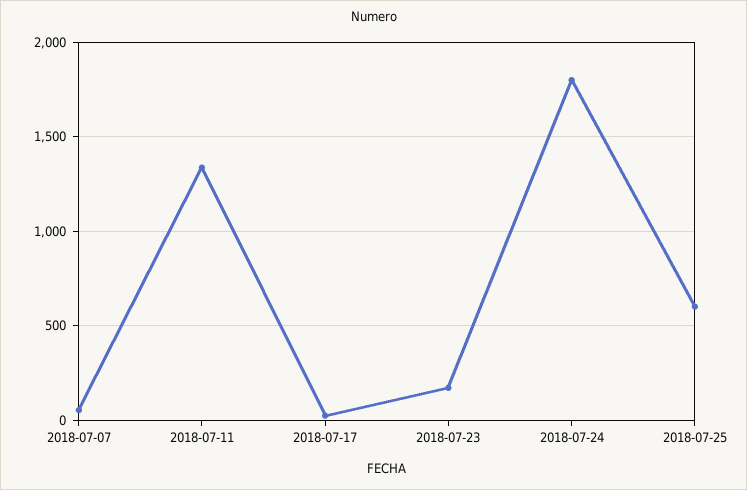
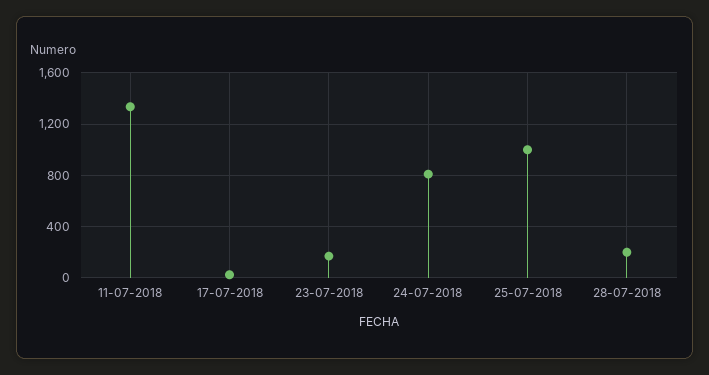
2018-07-07: 50 -> none
2018-07-24: 1800 -> 800
2018-07-25: 600 -> 1000
28-07-2018: none -> 200

